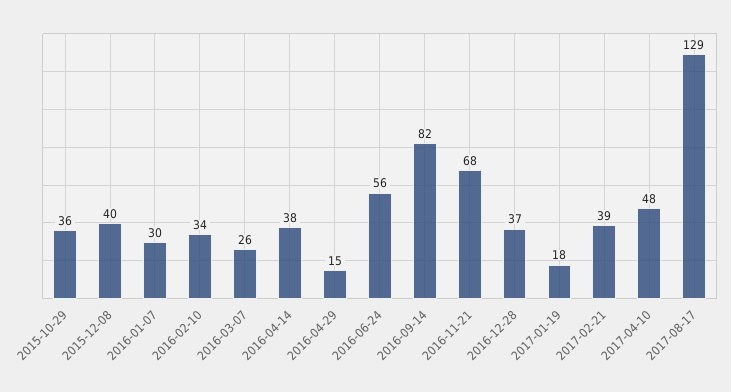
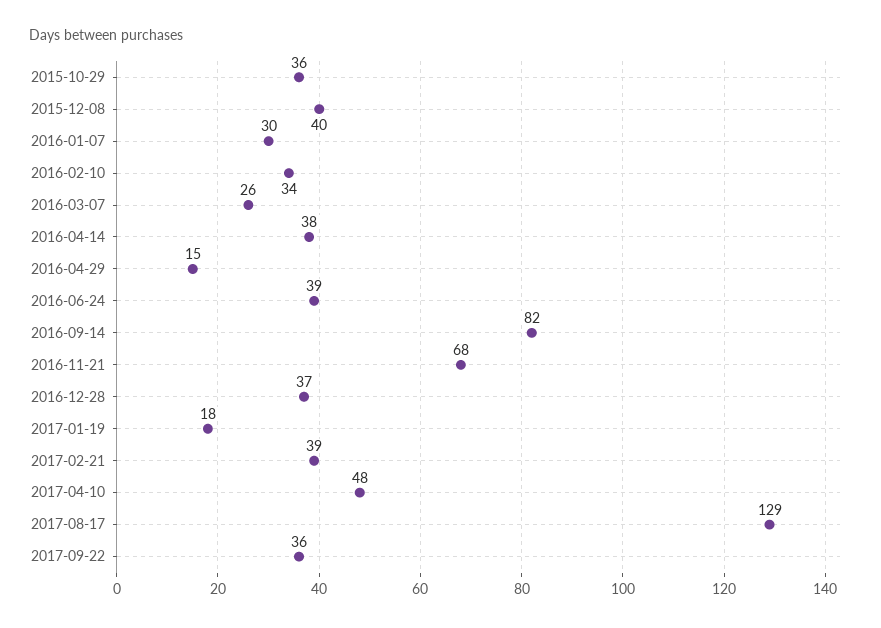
2016-06-24: 56 -> 39
2017-09-22: none -> 36

